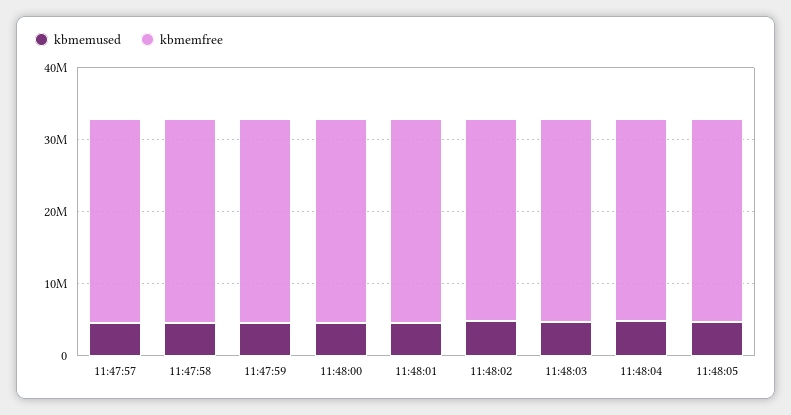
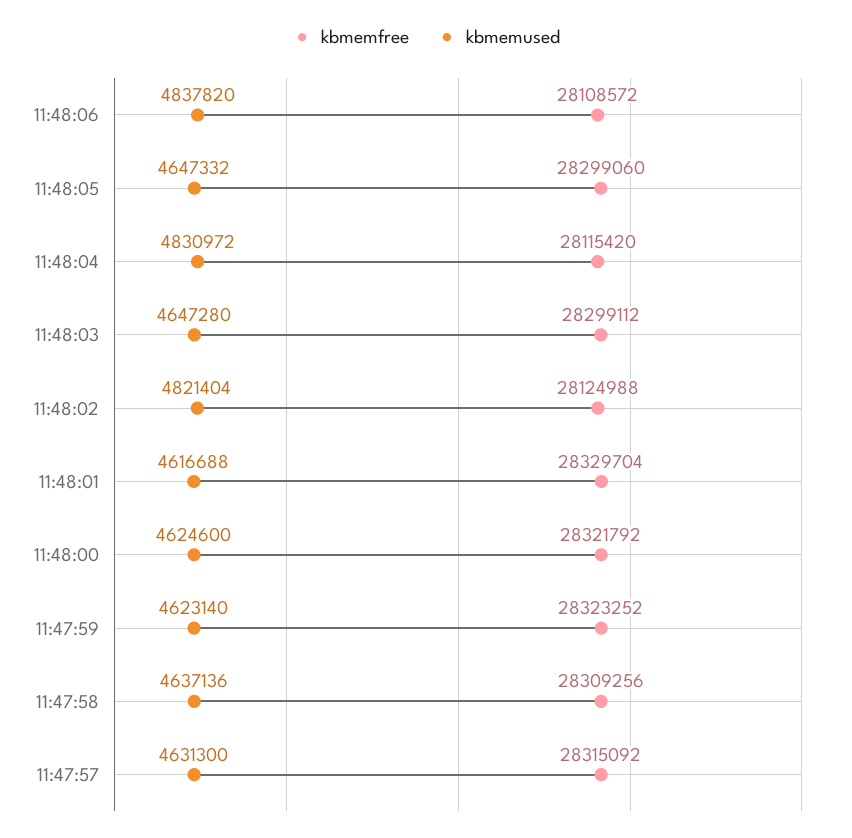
kbmemfree, 11:48:06: none -> 28108572
kbmemused, 11:48:06: none -> 4837820

